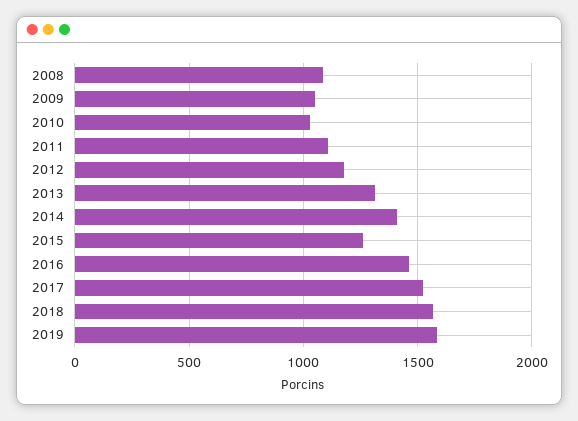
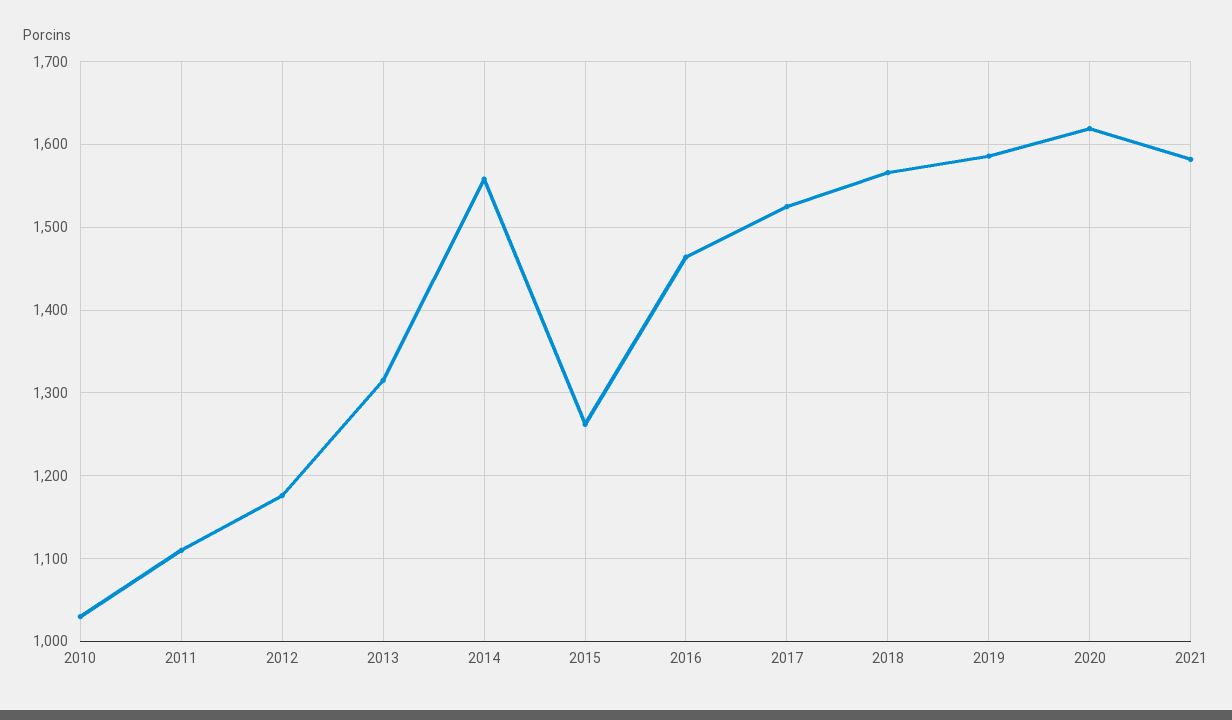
2008: 1100 -> none
2009: 1050 -> none
2014: 1400 -> 1560
2020: none -> 1620
2021: none -> 1580

